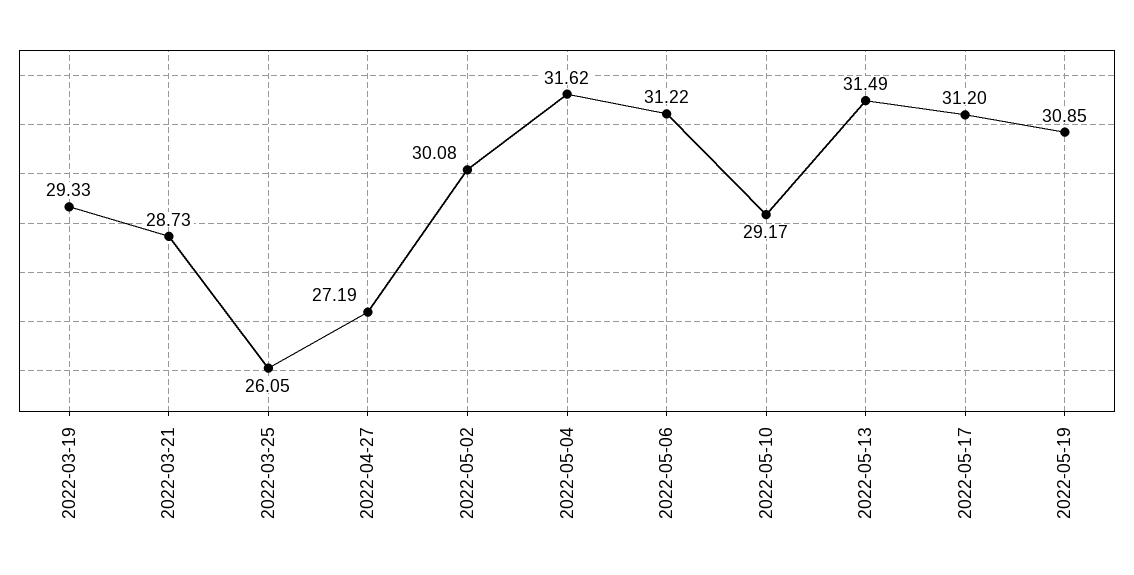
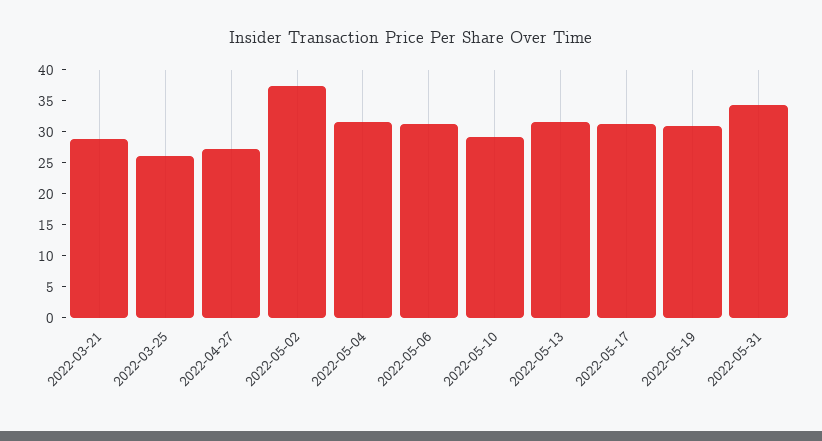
2022-03-19: 29.33 -> none
2022-05-02: 30.08 -> 37.5
2022-05-31: none -> 35

